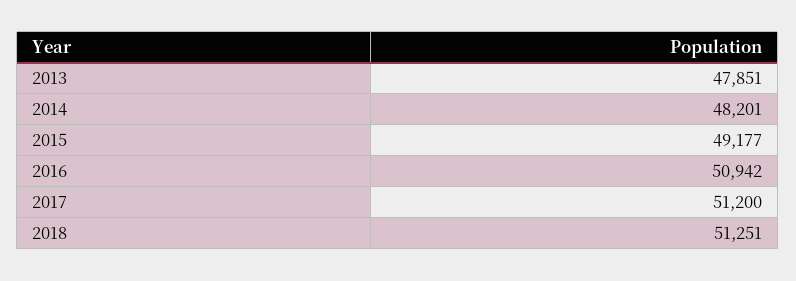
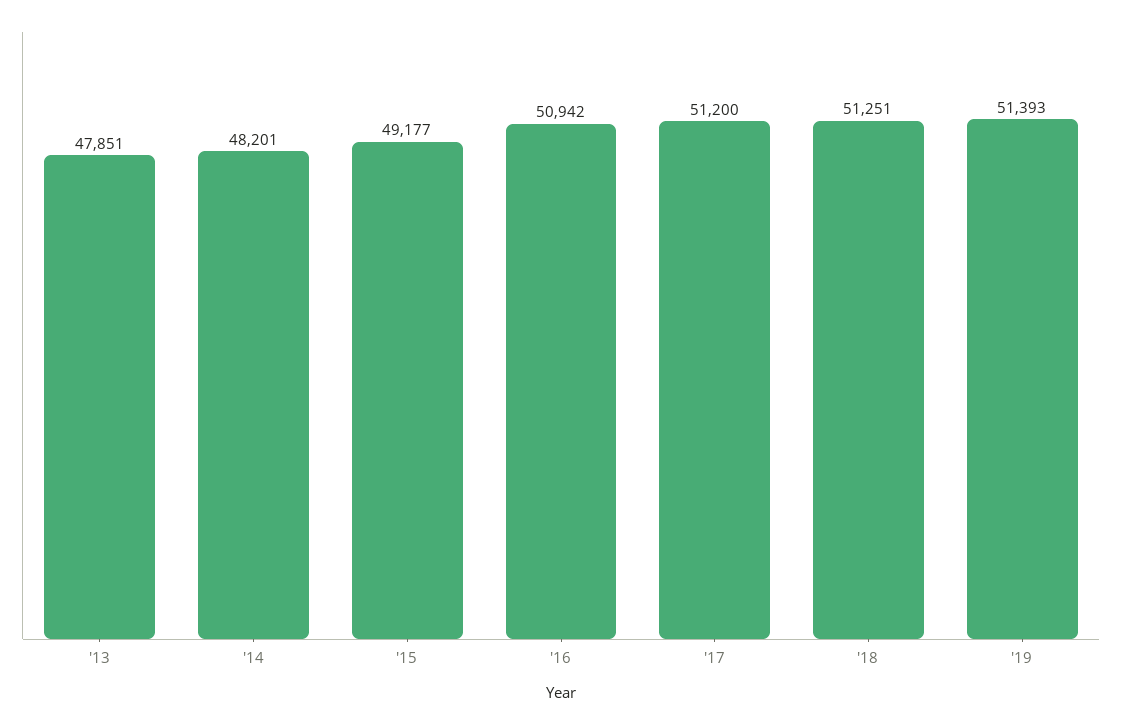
'19: none -> 51393

